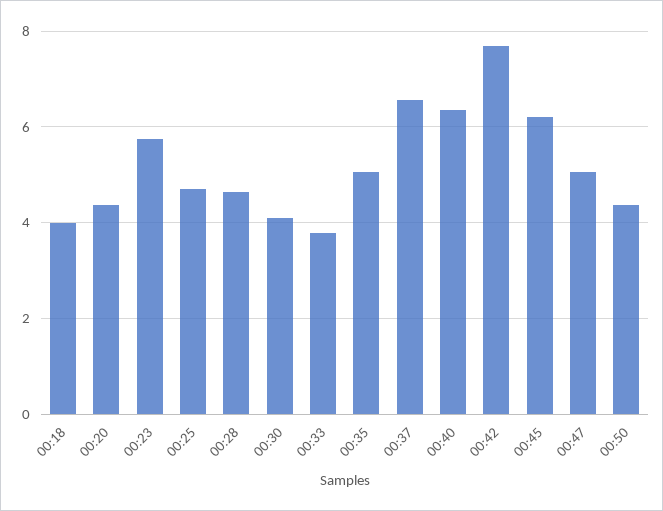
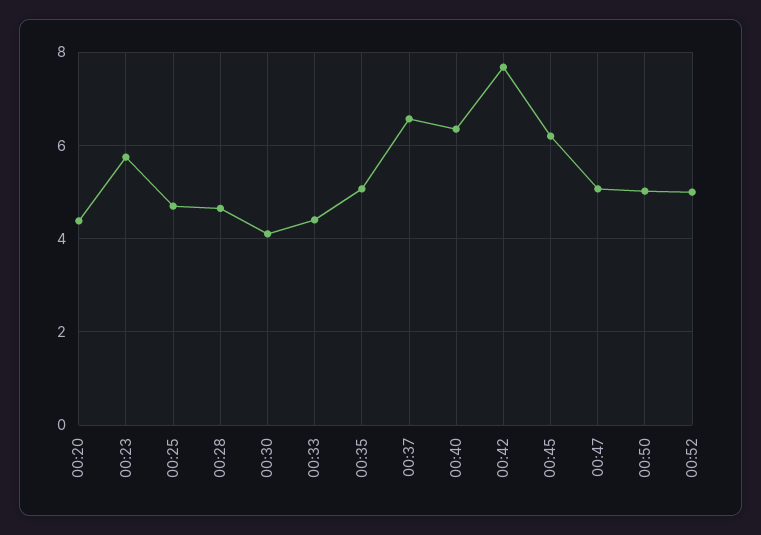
00:18: 4 -> none
00:33: 3.8 -> 4.4
00:50: 4.4 -> 5
00:52: none -> 5

